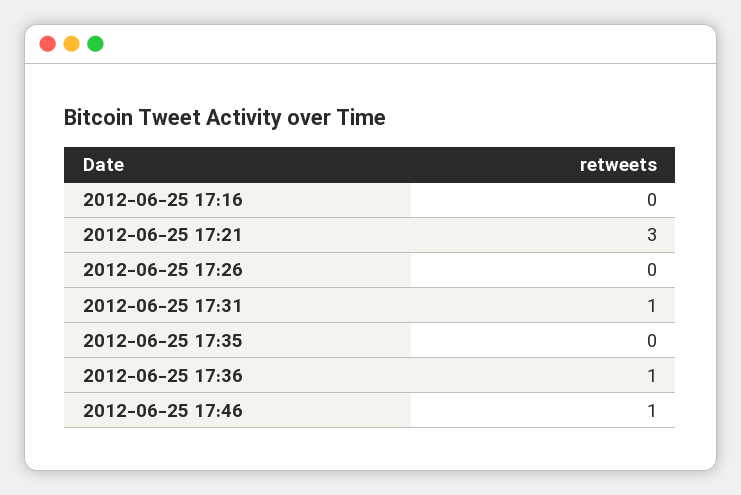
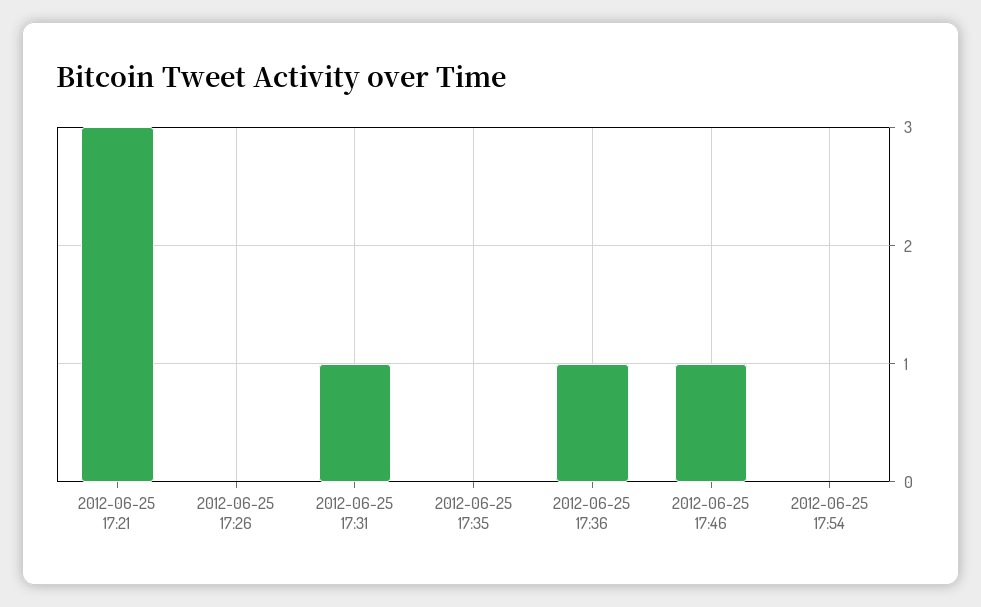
2012-06-25 17:16: 0 -> none
2012-06-25 17:54: none -> 0

